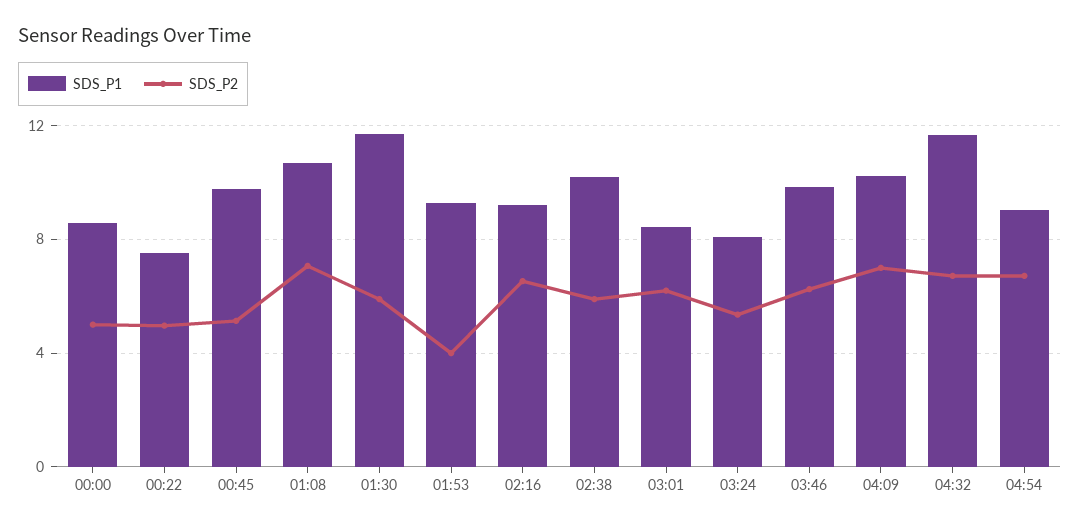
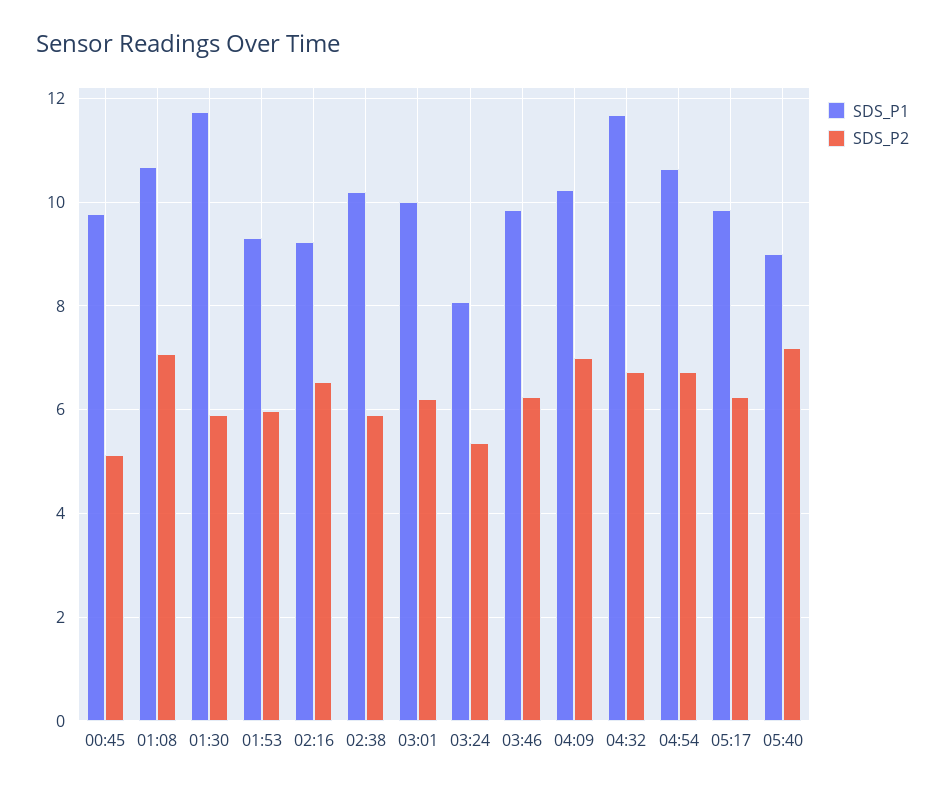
SDS_P1, 00:00: 8.5 -> none
SDS_P2, 00:00: 5 -> none
SDS_P1, 00:22: 7.5 -> none
SDS_P2, 00:22: 5 -> none
SDS_P2, 01:53: 4 -> 6
SDS_P1, 03:01: 8.5 -> 10
SDS_P1, 04:54: 9 -> 10.6
SDS_P1, 05:17: none -> 9.8
SDS_P2, 05:17: none -> 6.2
SDS_P1, 05:40: none -> 9
SDS_P2, 05:40: none -> 7.2

